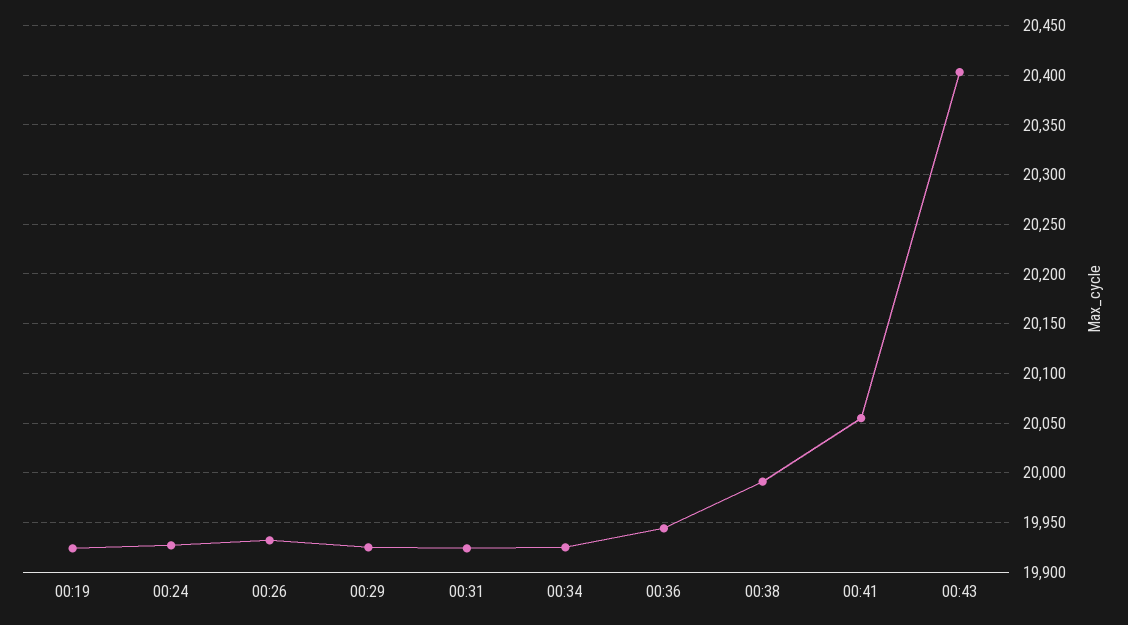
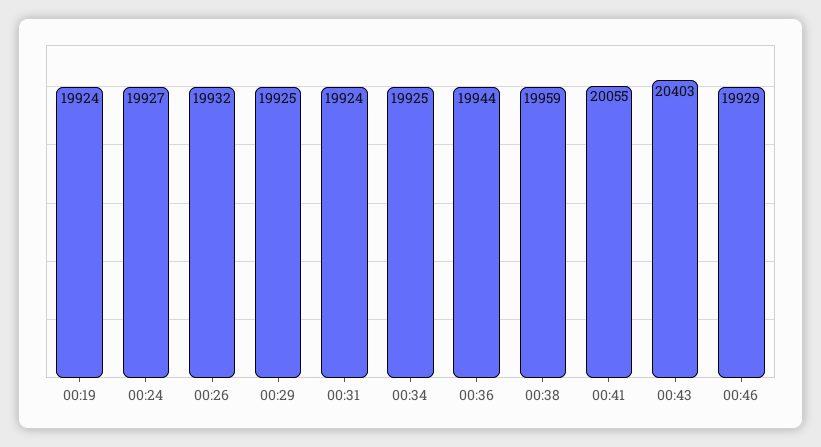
00:38: 19990 -> 19959
00:46: none -> 19929

